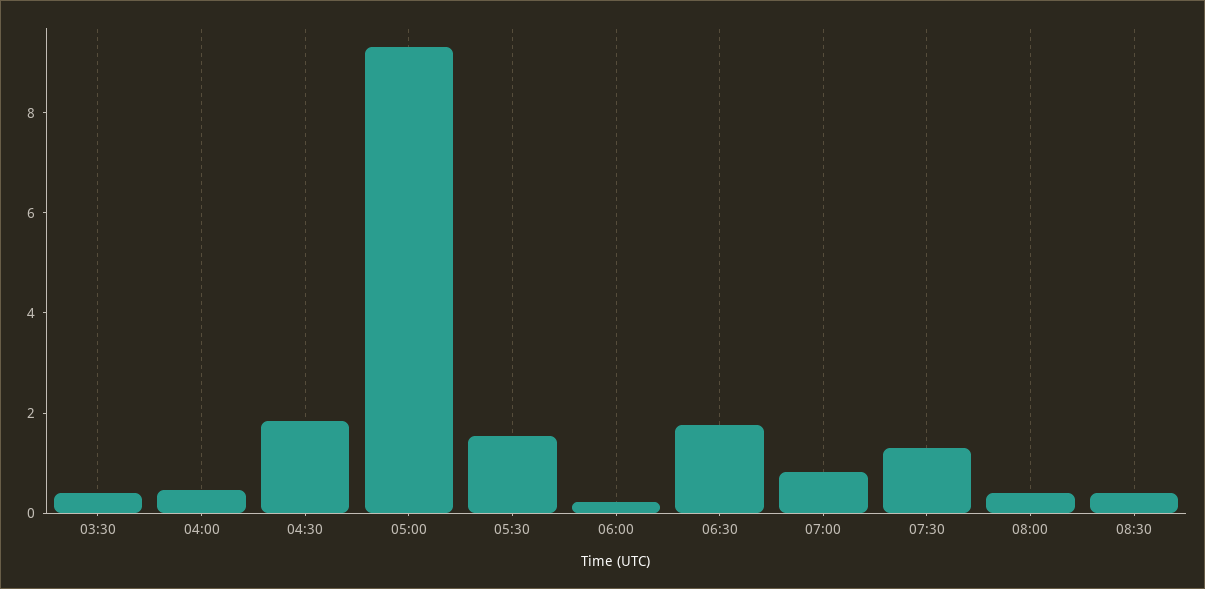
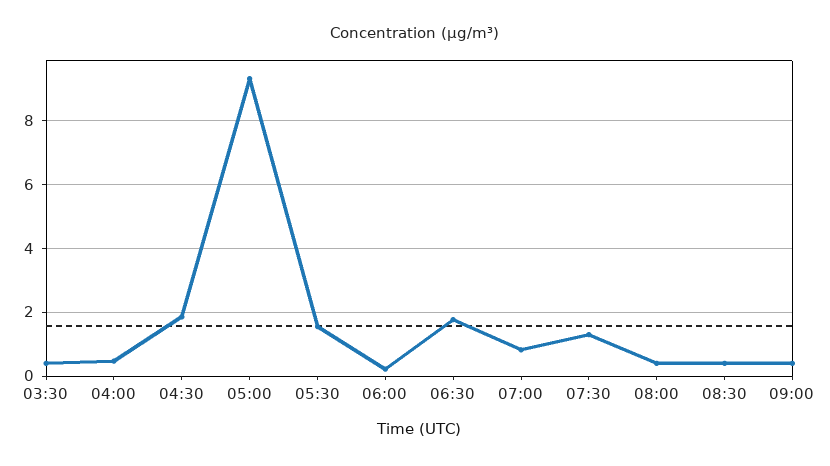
09:00: none -> 0.4

